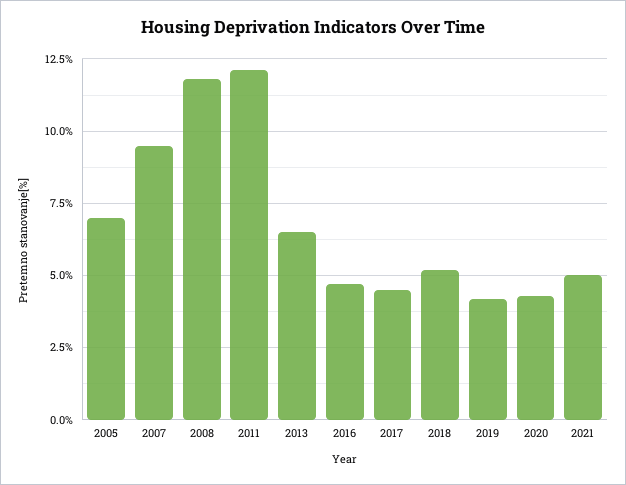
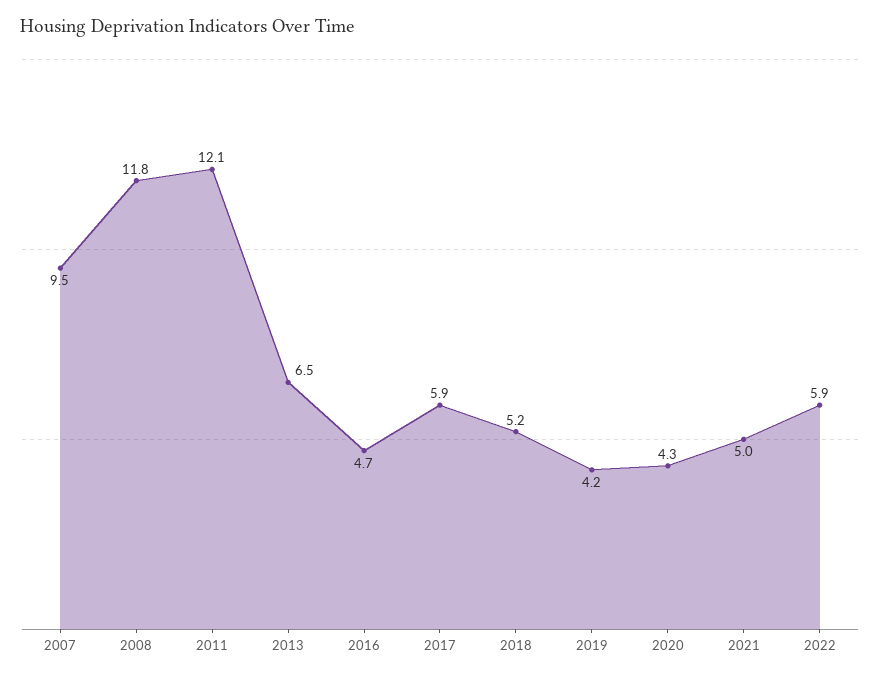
2005: 7 -> none
2017: 4.5 -> 5.9
2022: none -> 5.9

